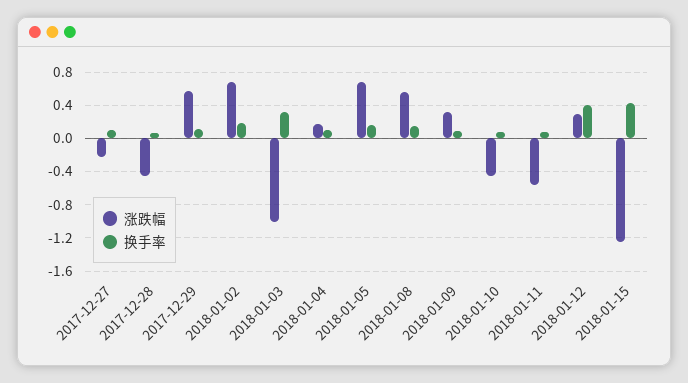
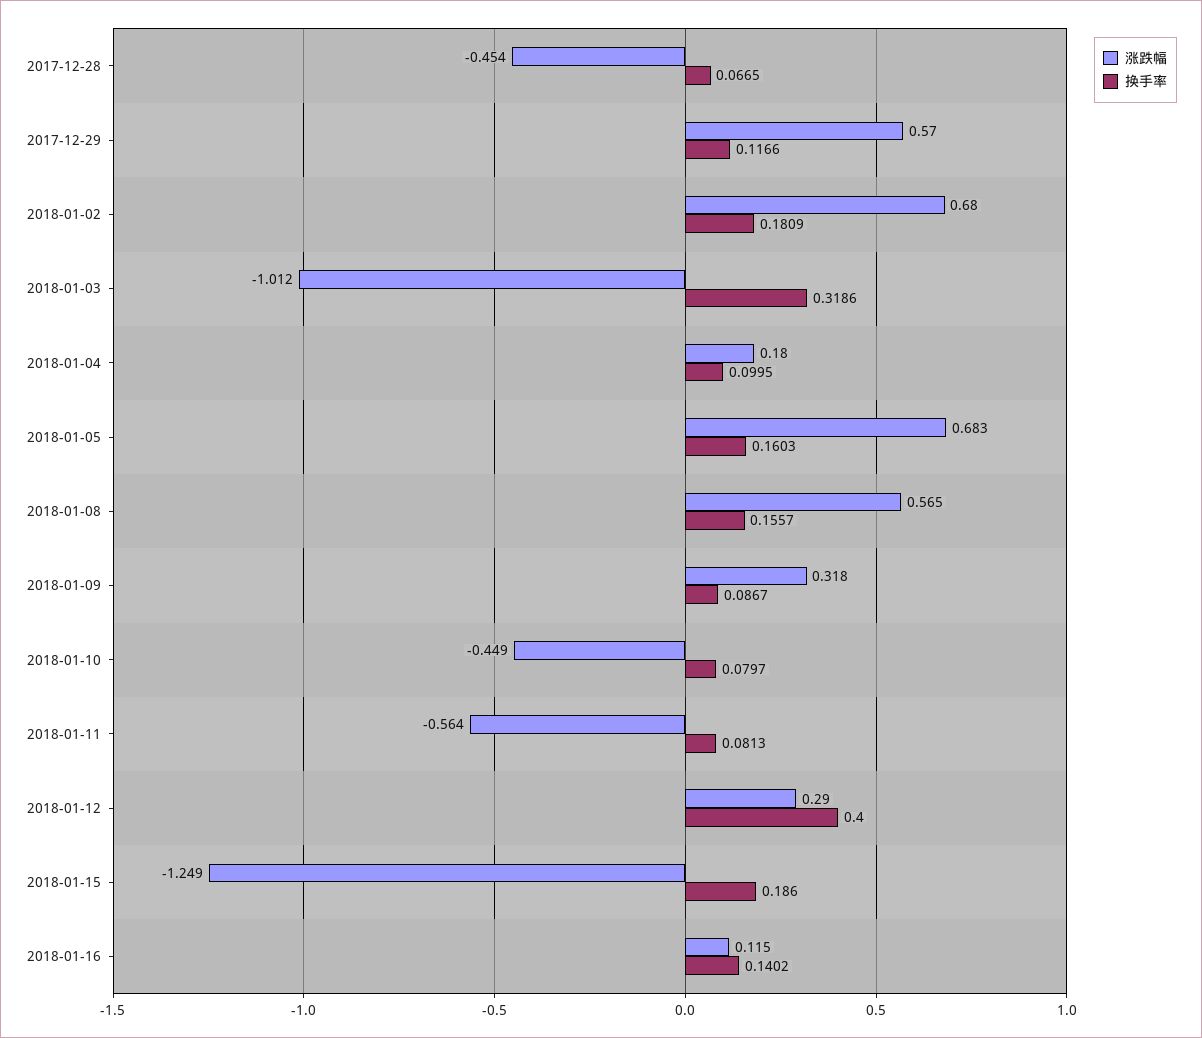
涨跌幅, 2017-12-27: -0.2 -> none
换手率, 2017-12-27: 0.1 -> none
换手率, 2018-01-15: 0.4 -> 0.186
涨跌幅, 2018-01-16: none -> 0.115
换手率, 2018-01-16: none -> 0.1402

